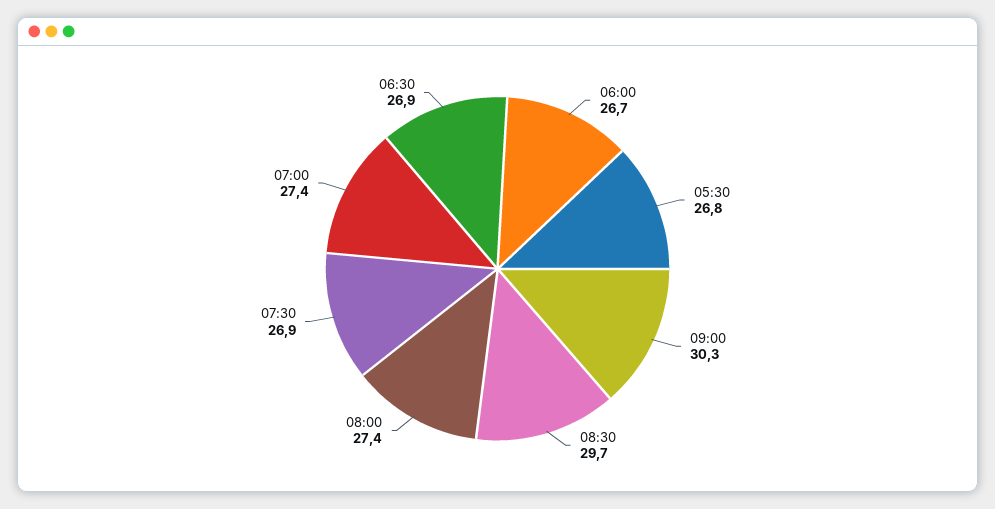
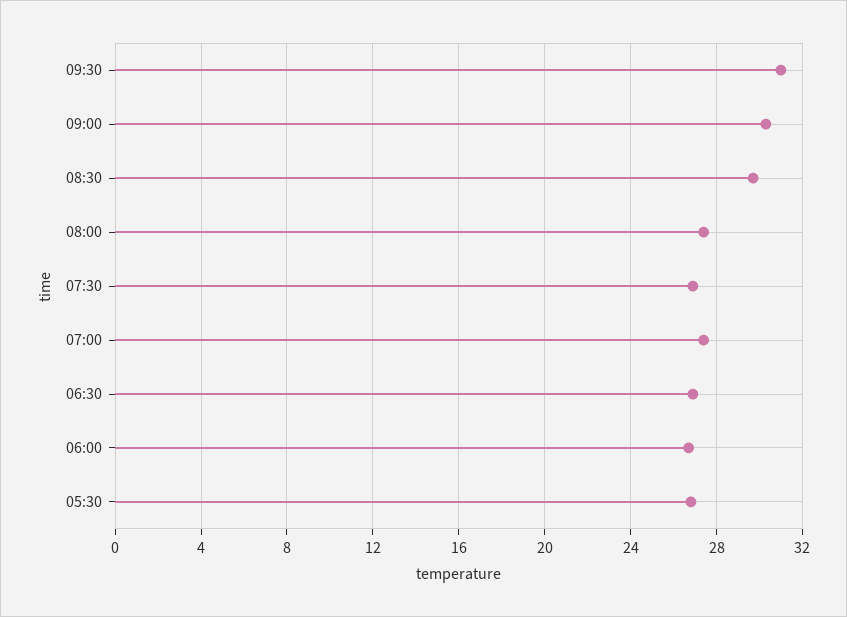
09:30: none -> 31

